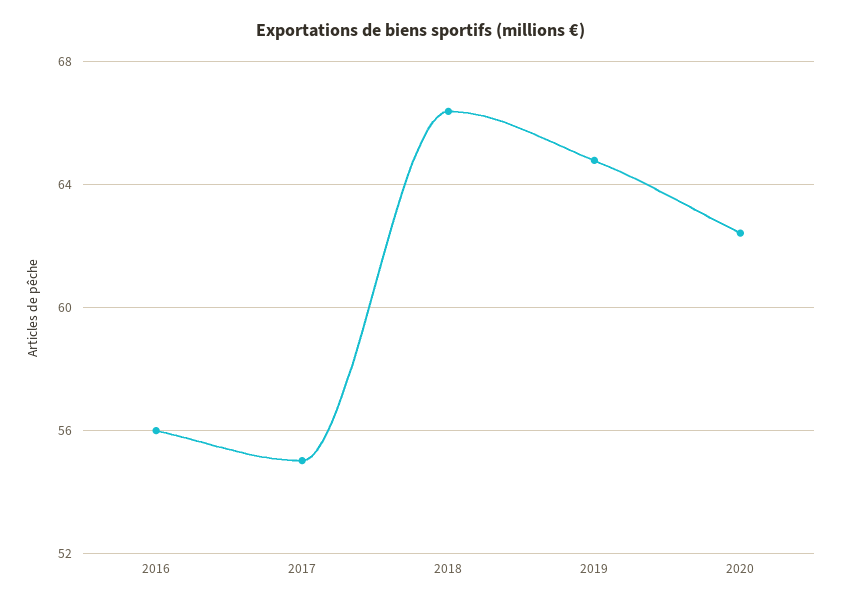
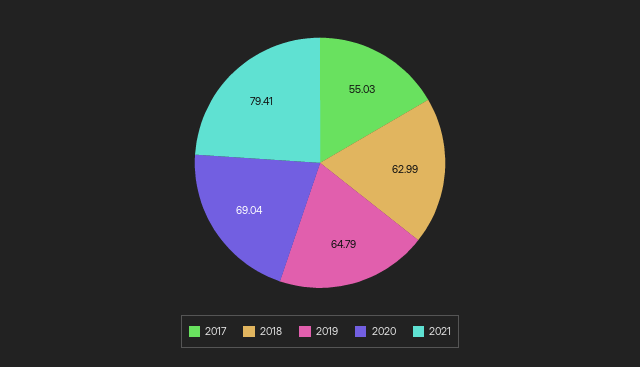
2016: 56 -> none
2018: 66.5 -> 62.99
2020: 62.5 -> 69.04
2021: none -> 79.41

